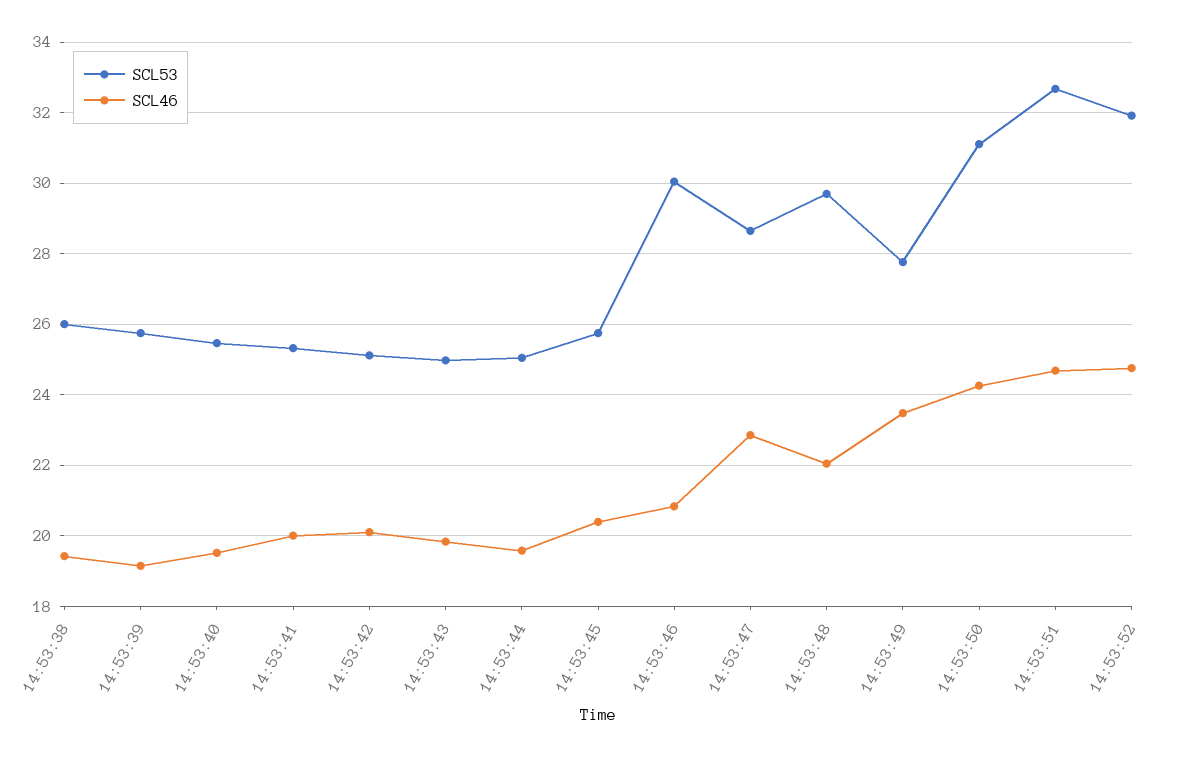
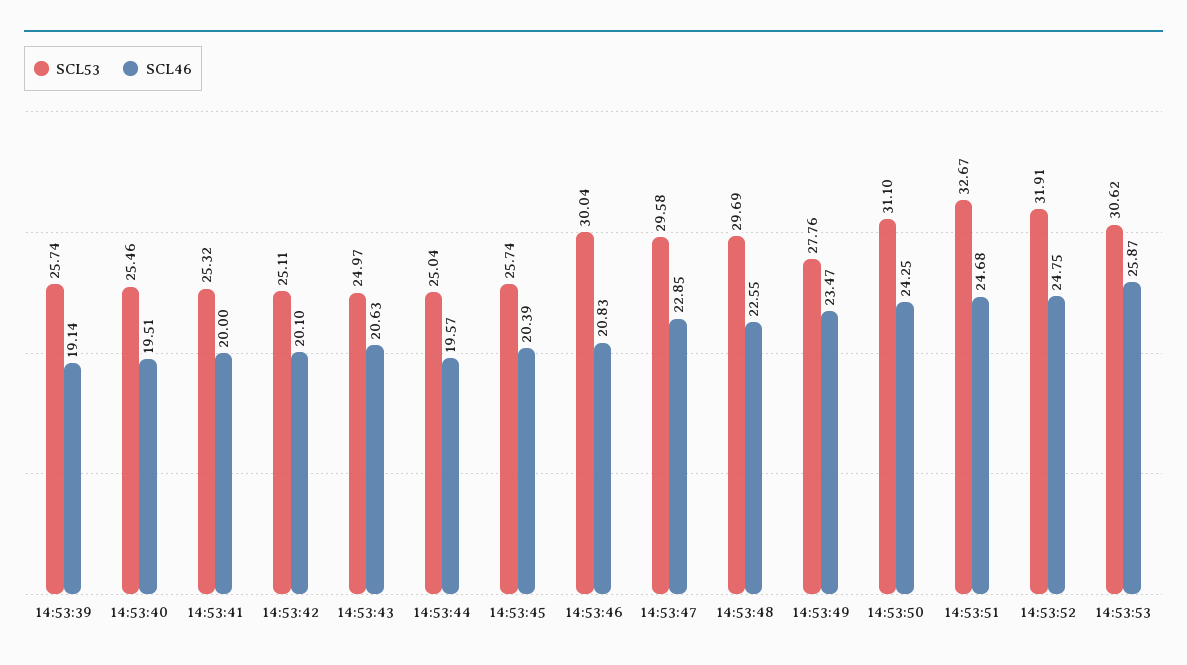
SCL53, 14:53:38: 26 -> none
SCL46, 14:53:38: 19.4 -> none
SCL46, 14:53:43: 19.8 -> 20.63
SCL53, 14:53:47: 28.6 -> 29.58
SCL46, 14:53:48: 22 -> 22.55
SCL53, 14:53:53: none -> 30.62
SCL46, 14:53:53: none -> 25.87

